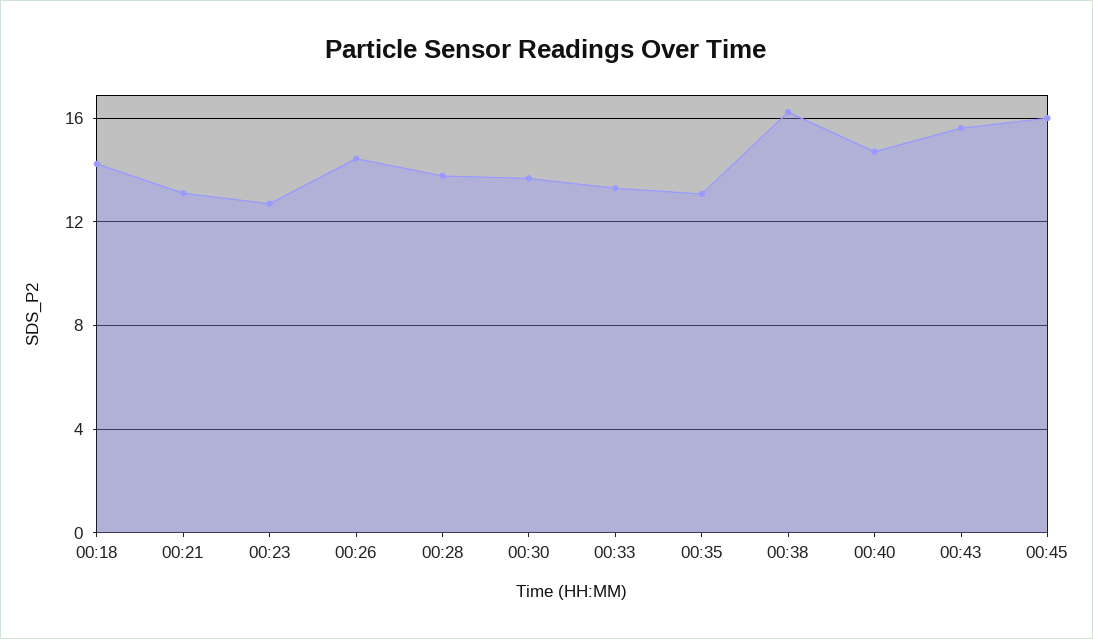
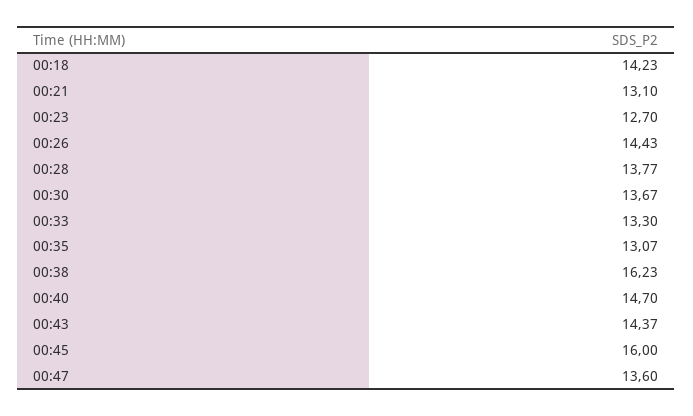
00:43: 15.5 -> 14.37
00:47: none -> 13.6

